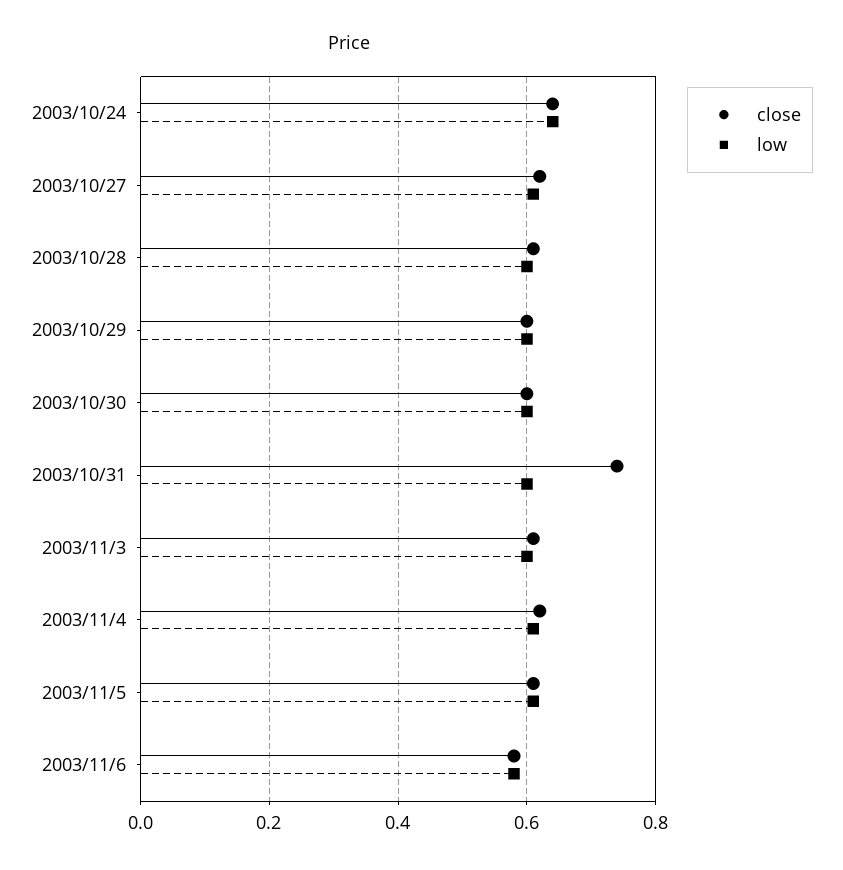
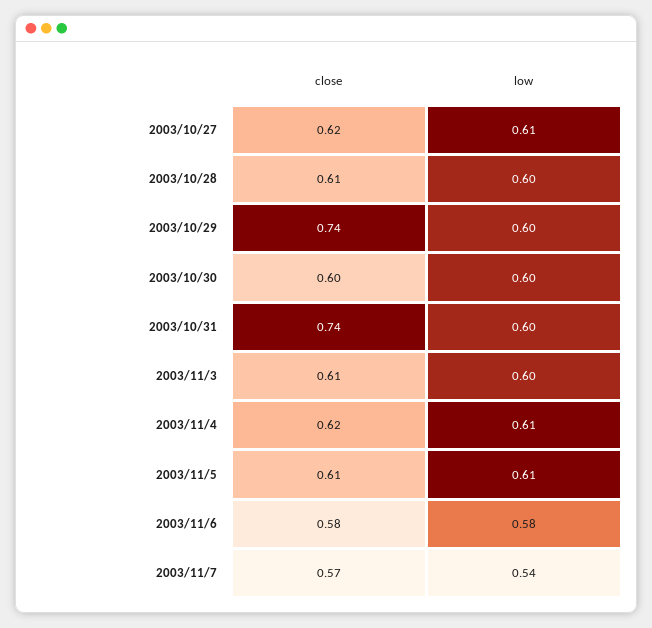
close, 2003/10/24: 0.65 -> none
low, 2003/10/24: 0.65 -> none
close, 2003/10/29: 0.6 -> 0.74
close, 2003/11/7: none -> 0.57
low, 2003/11/7: none -> 0.54

